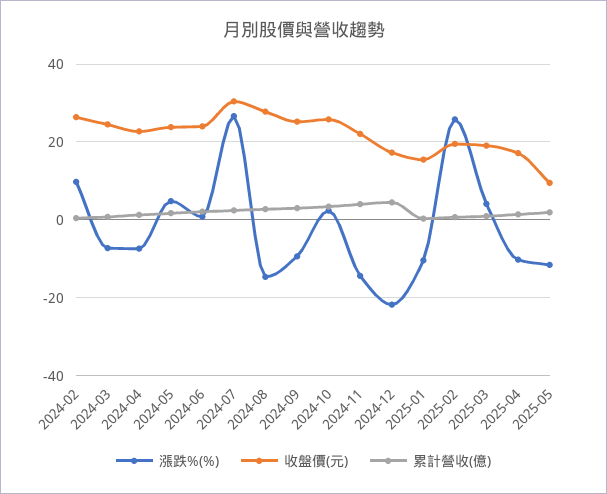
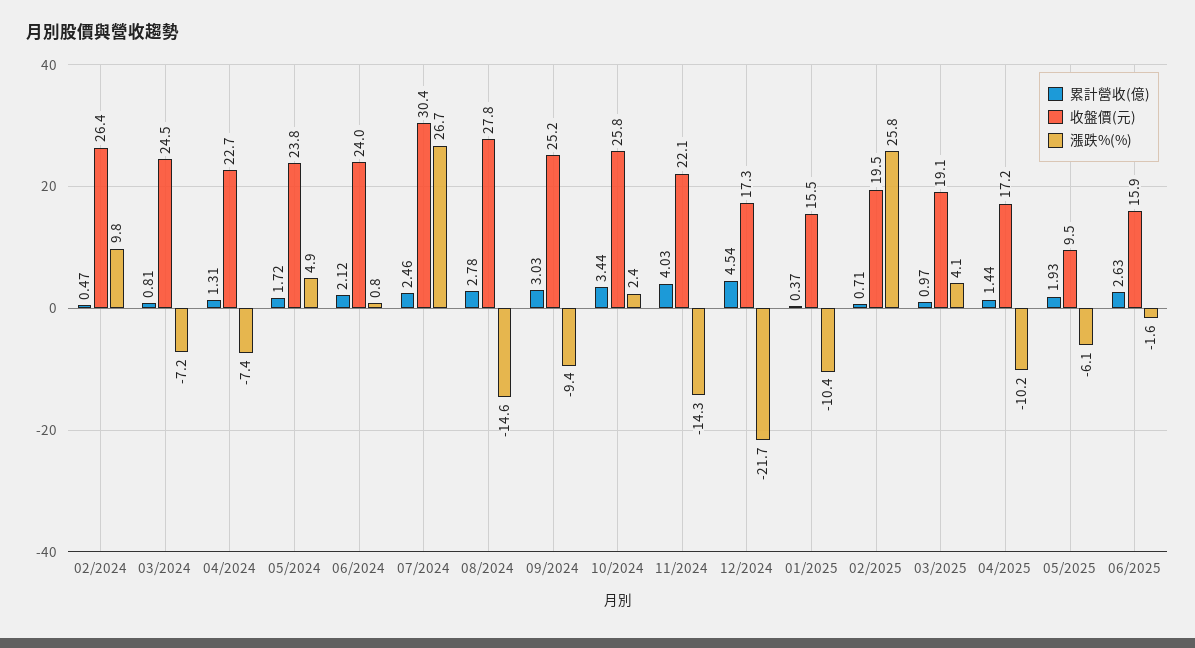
漲跌%(%), 2025-05: -12 -> -6.1
累計營收(億), 06/2025: none -> 2.63
收盤價(元), 06/2025: none -> 15.9
漲跌%(%), 06/2025: none -> -1.6

